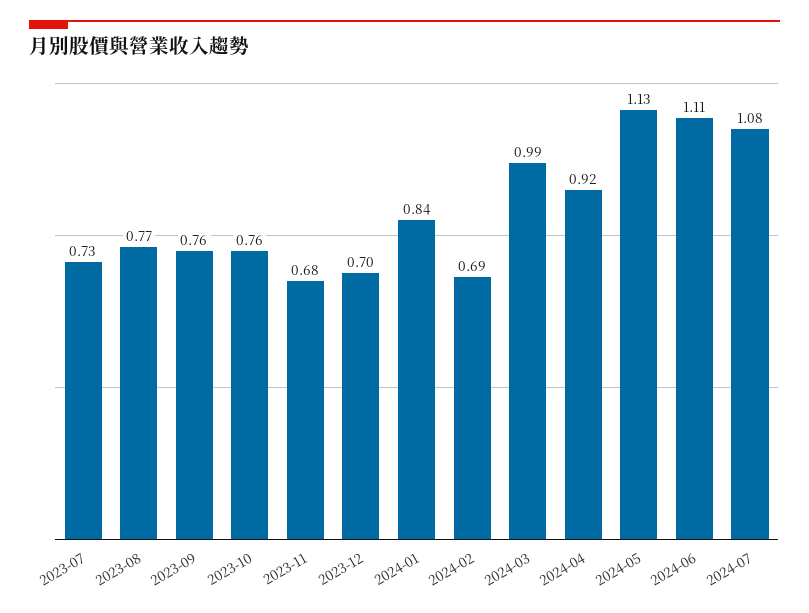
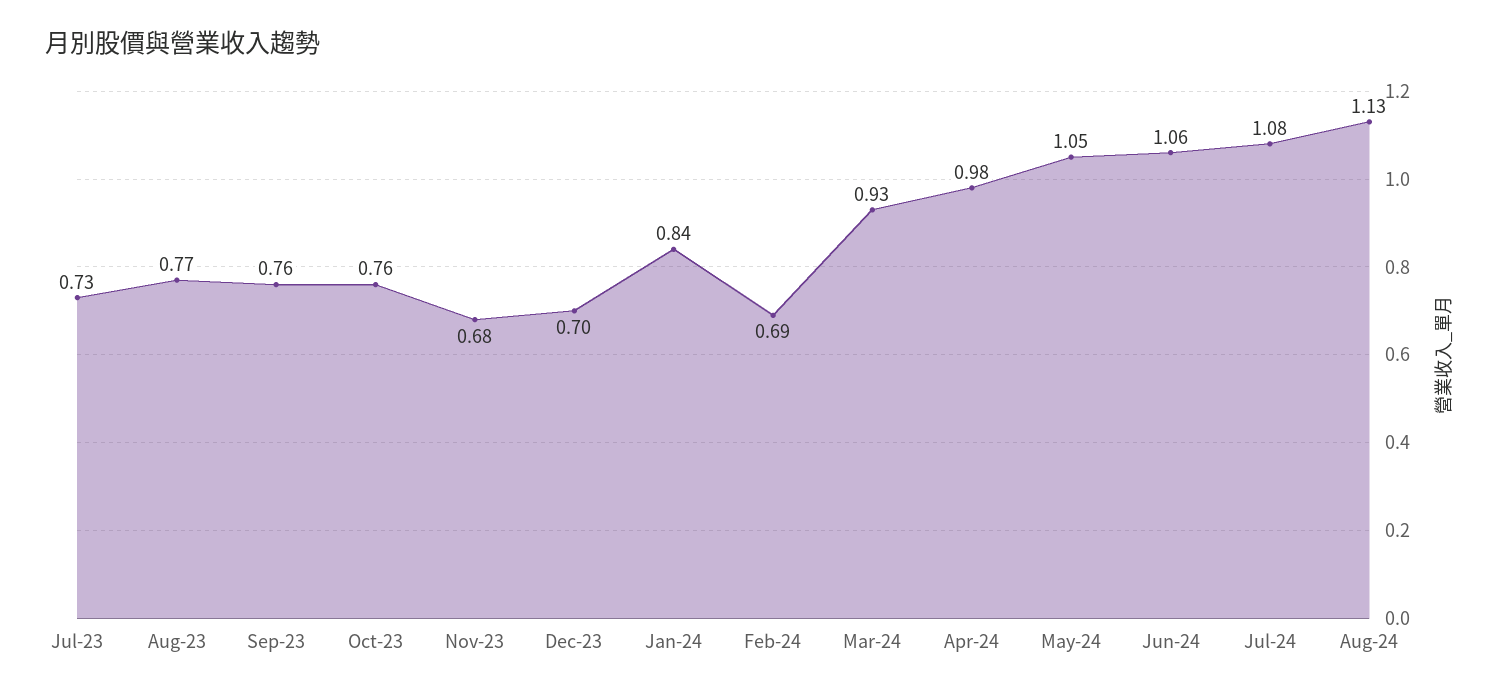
2024-03: 0.99 -> 0.93
2024-04: 0.92 -> 0.98
2024-05: 1.13 -> 1.05
2024-06: 1.11 -> 1.06
Aug-24: none -> 1.13

